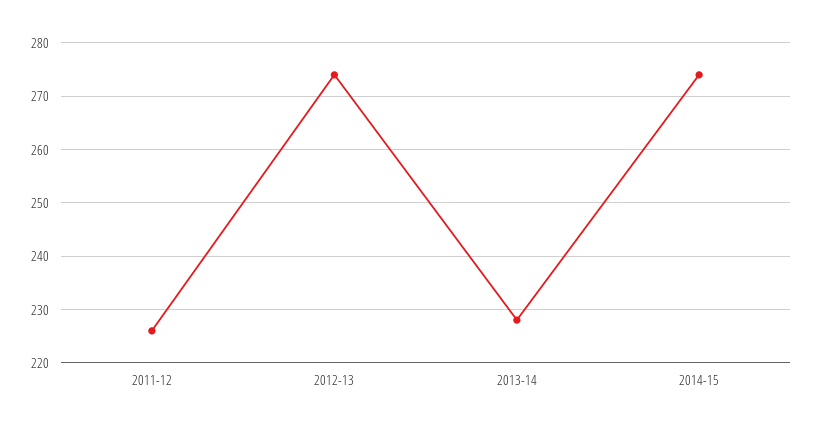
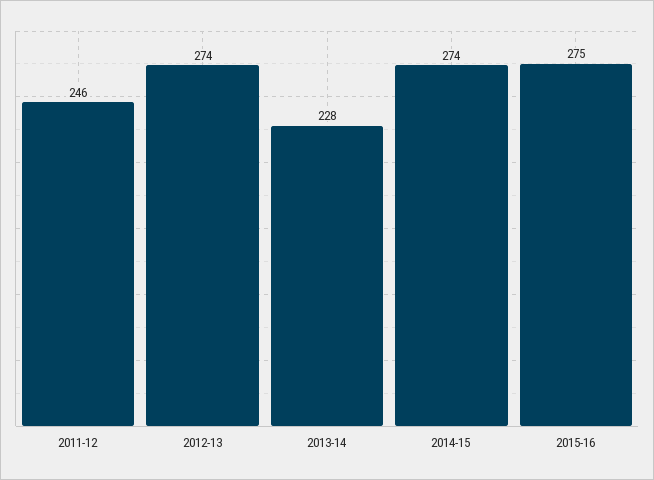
2011-12: 225 -> 246
2015-16: none -> 275

